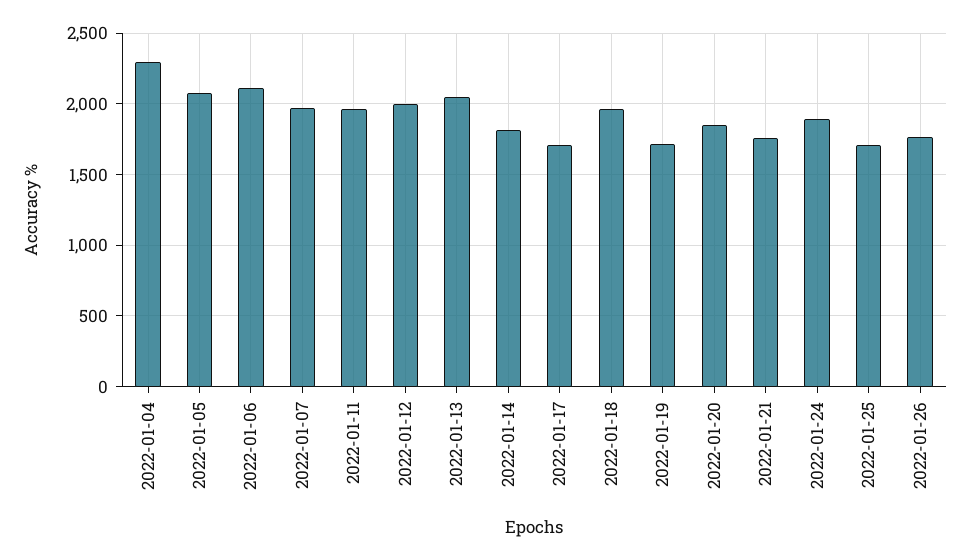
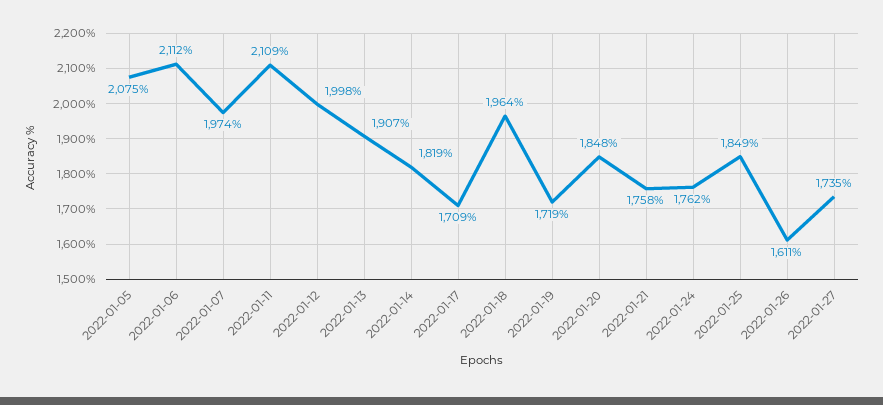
2022-01-04: 2300 -> none
2022-01-11: 1950 -> 2109
2022-01-13: 2050 -> 1907
2022-01-24: 1900 -> 1762
2022-01-25: 1700 -> 1849
2022-01-26: 1750 -> 1611
2022-01-27: none -> 1735

